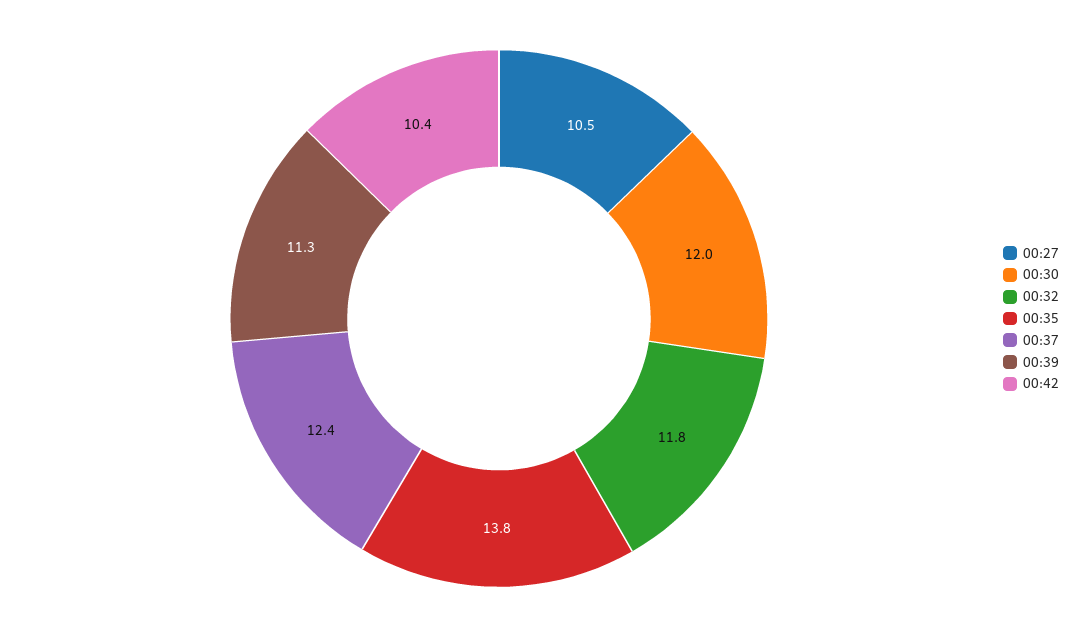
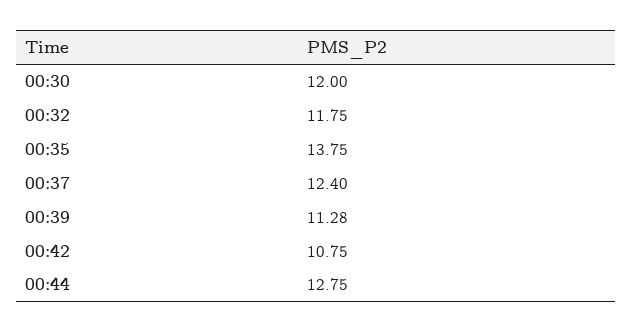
00:27: 10.5 -> none
00:42: 10.4 -> 10.75
00:44: none -> 12.75

